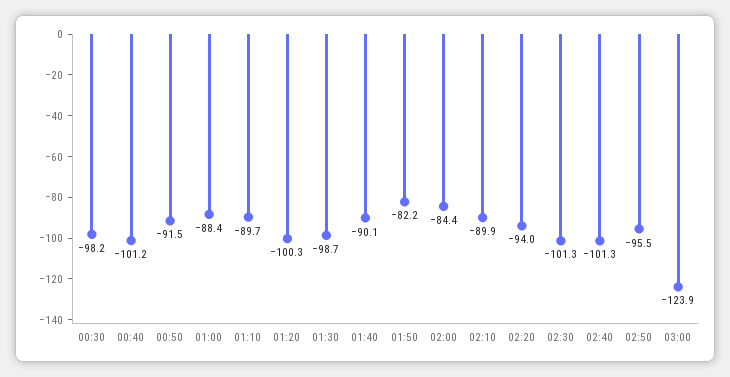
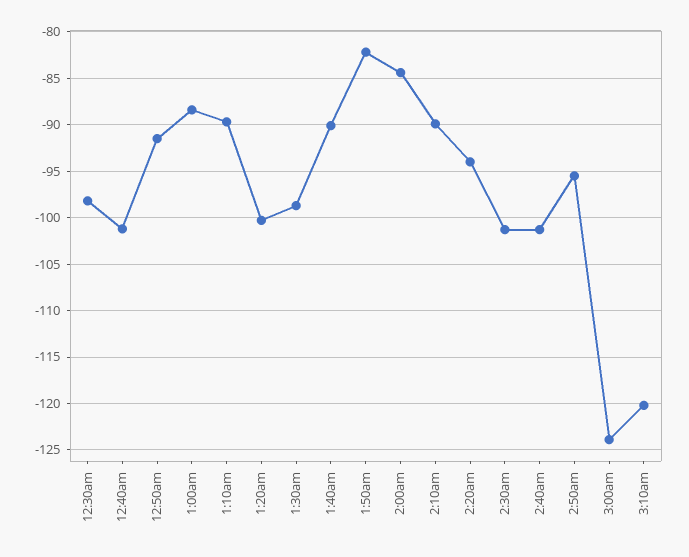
3:10am: none -> -120

